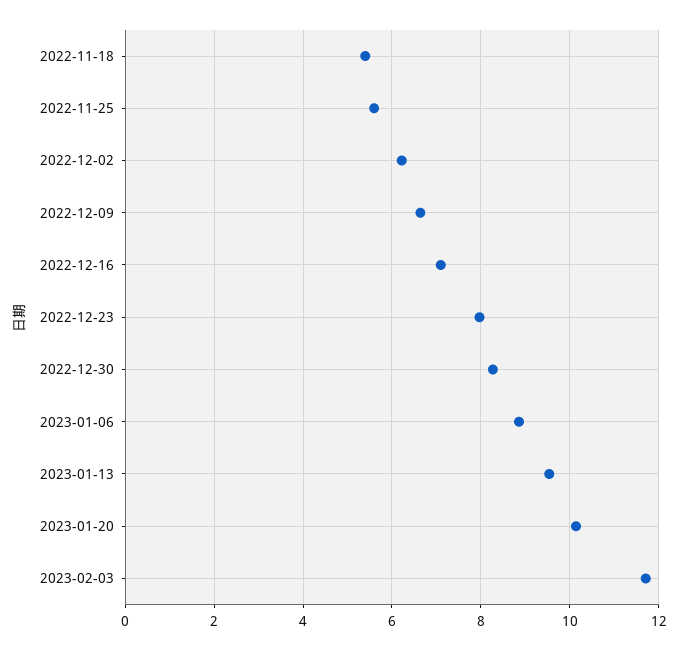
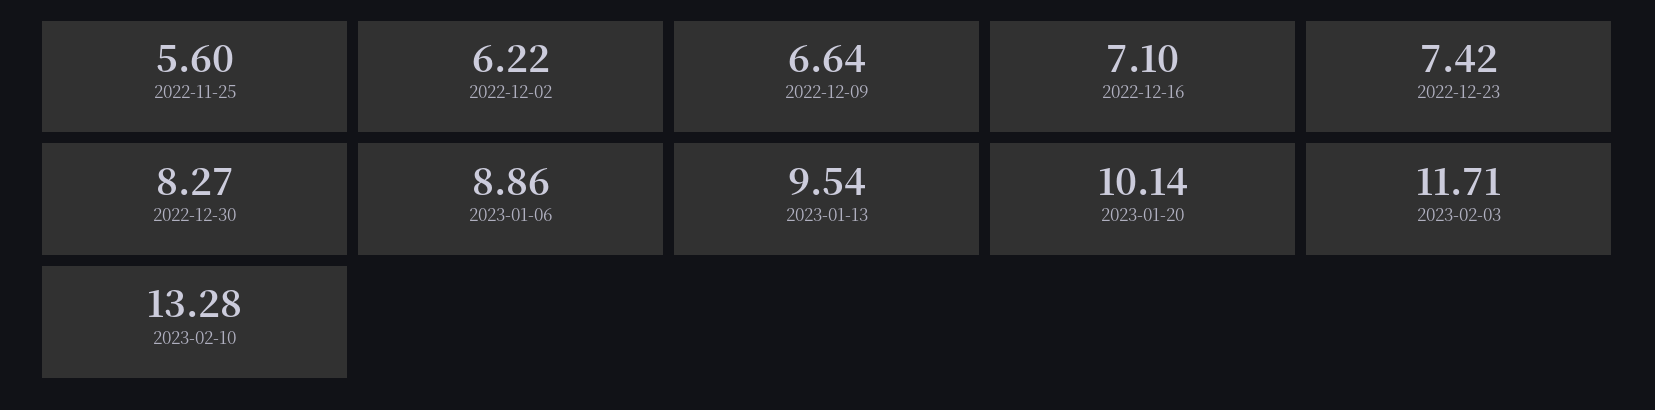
2022-11-18: 5.4 -> none
2022-12-23: 8 -> 7.42
2023-02-10: none -> 13.28

